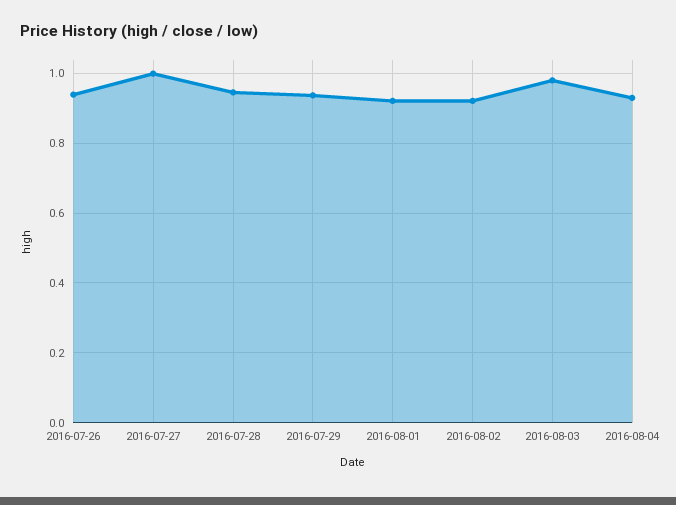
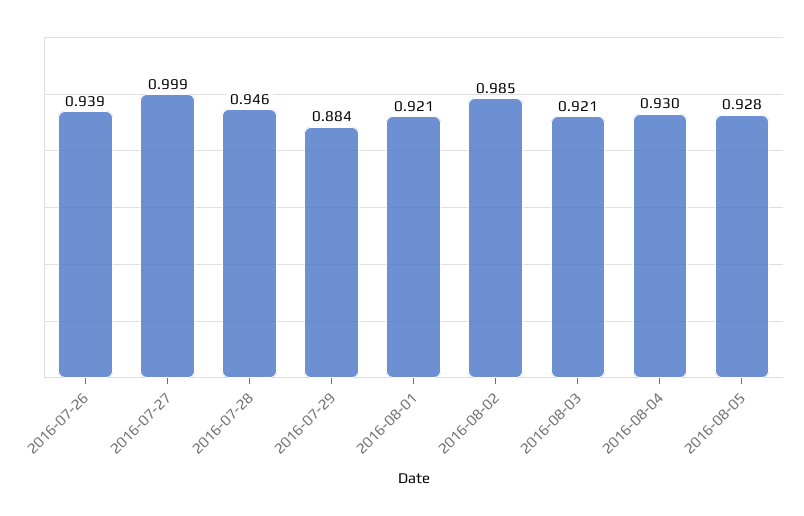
2016-07-29: 0.94 -> 0.884
2016-08-02: 0.92 -> 0.985
2016-08-03: 0.98 -> 0.921
2016-08-05: none -> 0.928

